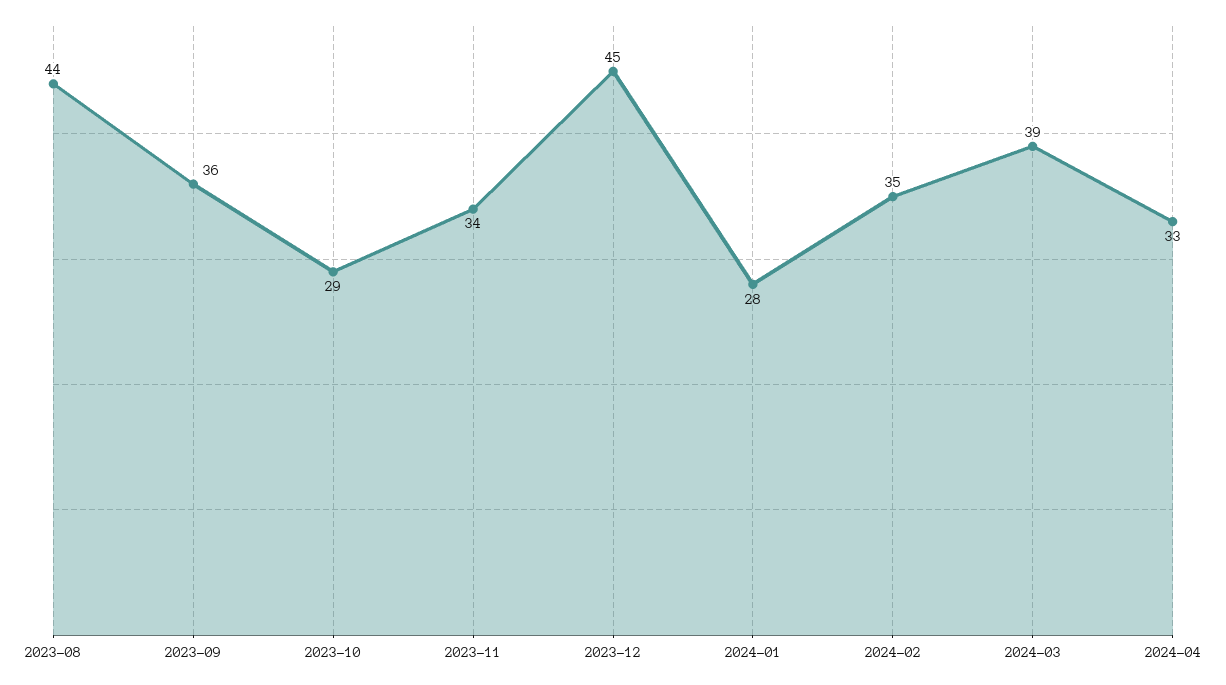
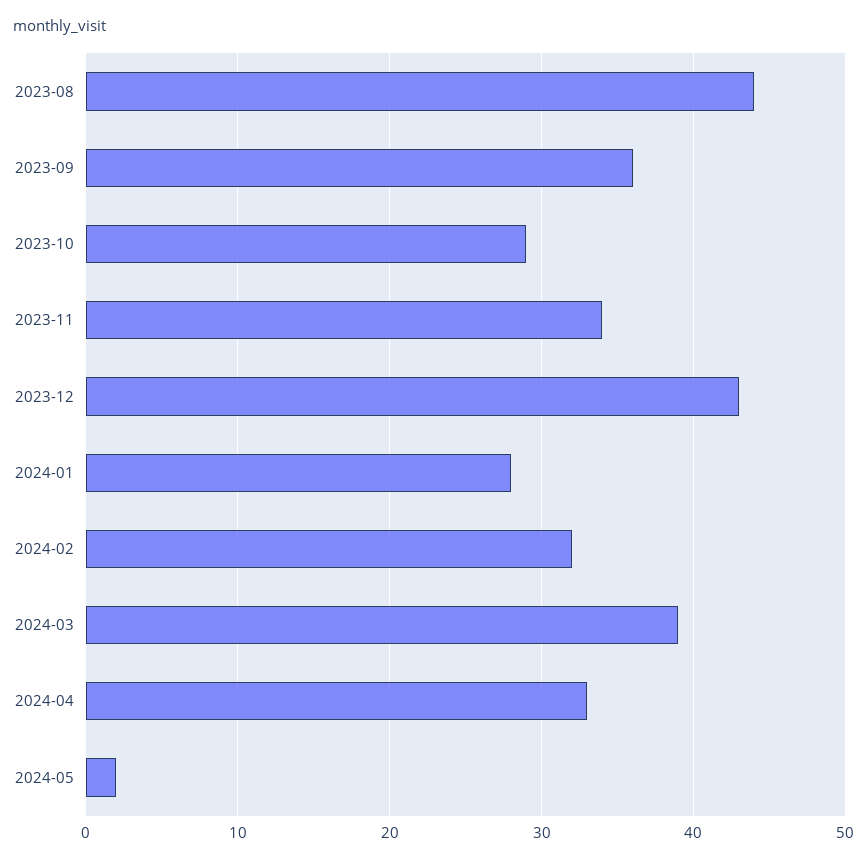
2023-12: 45 -> 43
2024-02: 35 -> 32
2024-05: none -> 2

